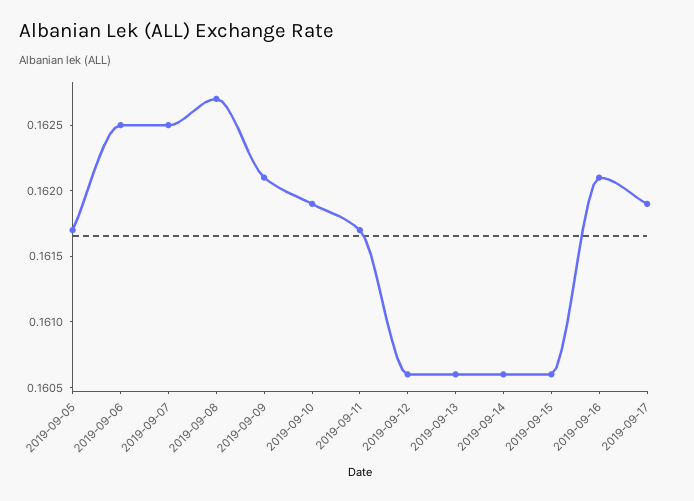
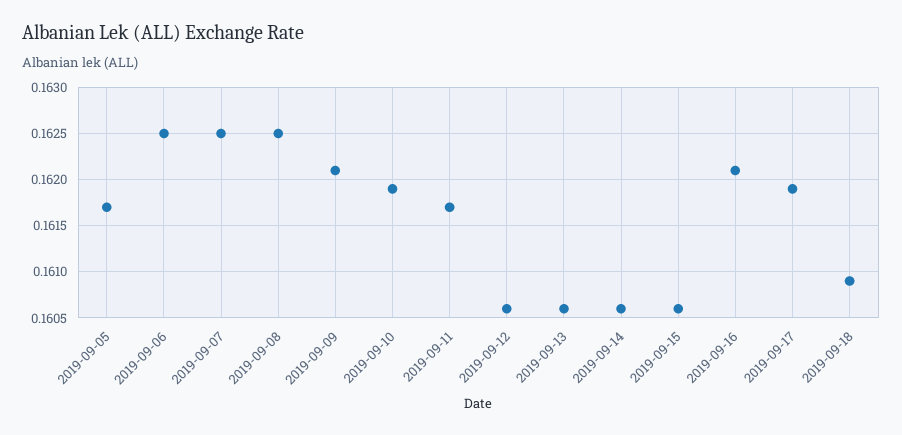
2019-09-08: 0.1627 -> 0.1625
2019-09-18: none -> 0.1609

